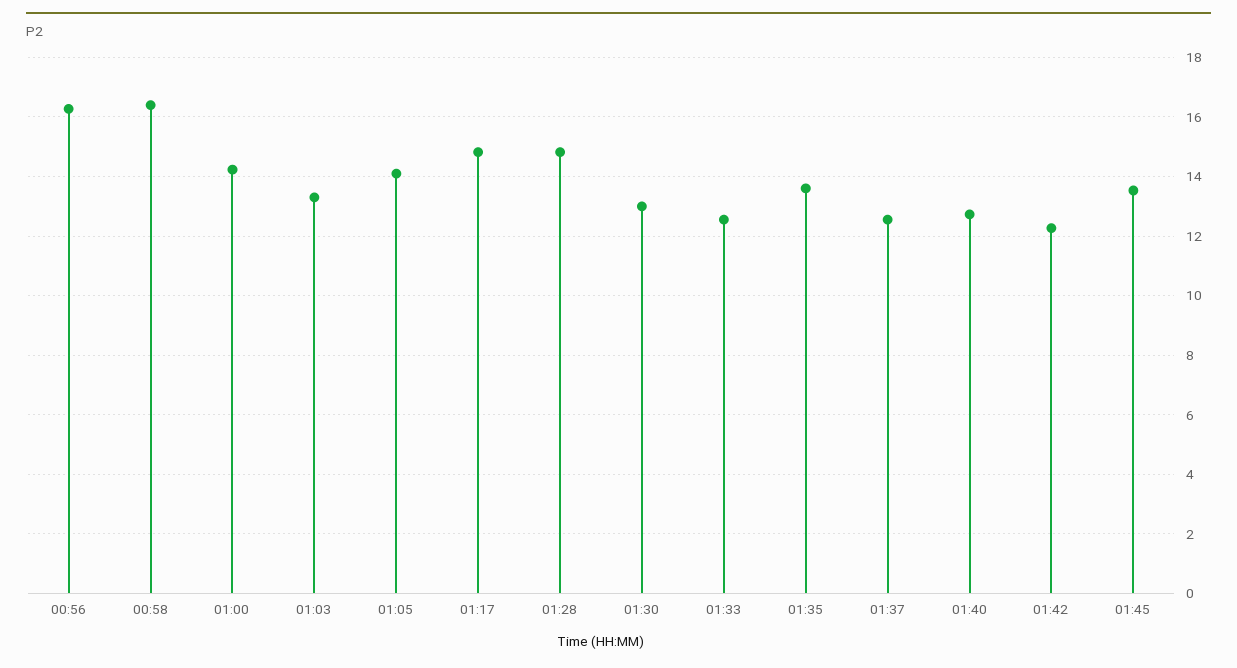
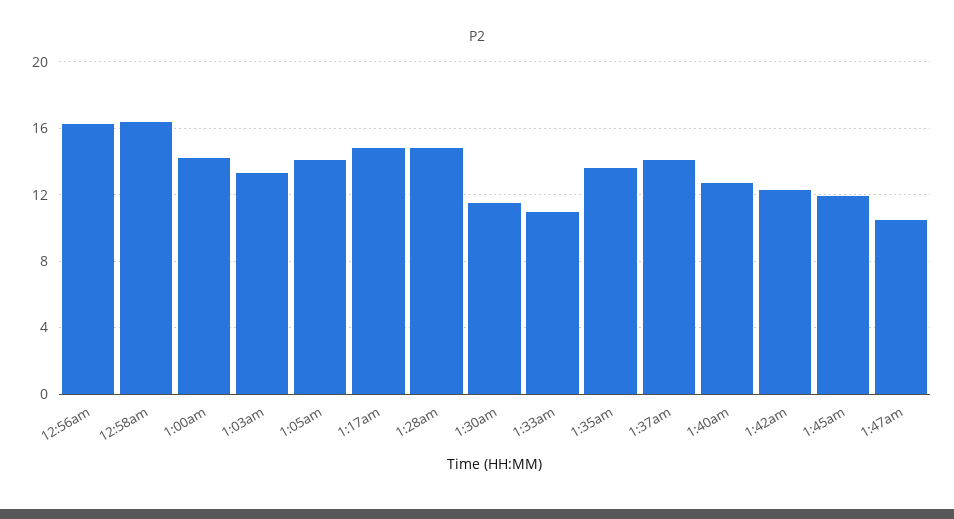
01:30: 13 -> 11.5
01:33: 12.5 -> 11
01:37: 12.5 -> 14
01:45: 13.5 -> 12
1:47am: none -> 10.5

